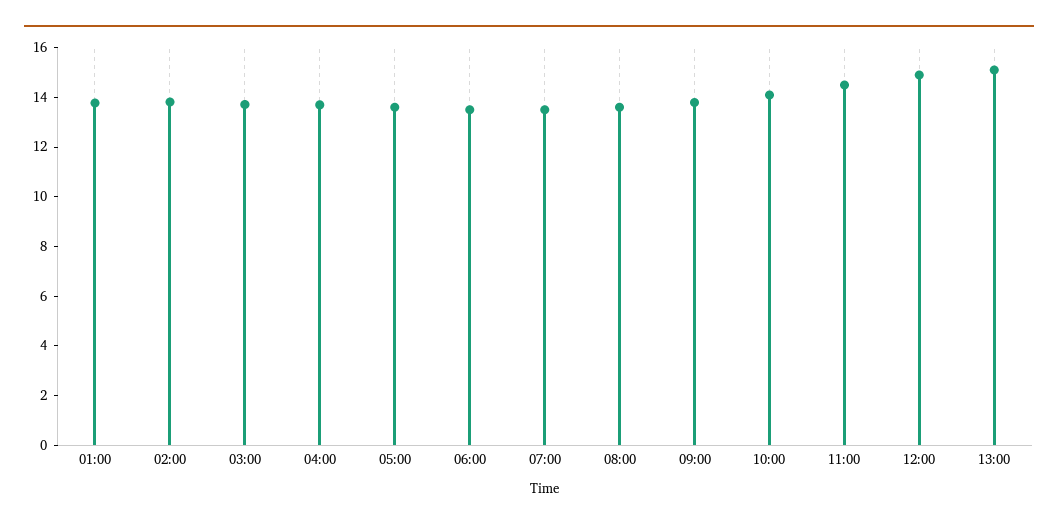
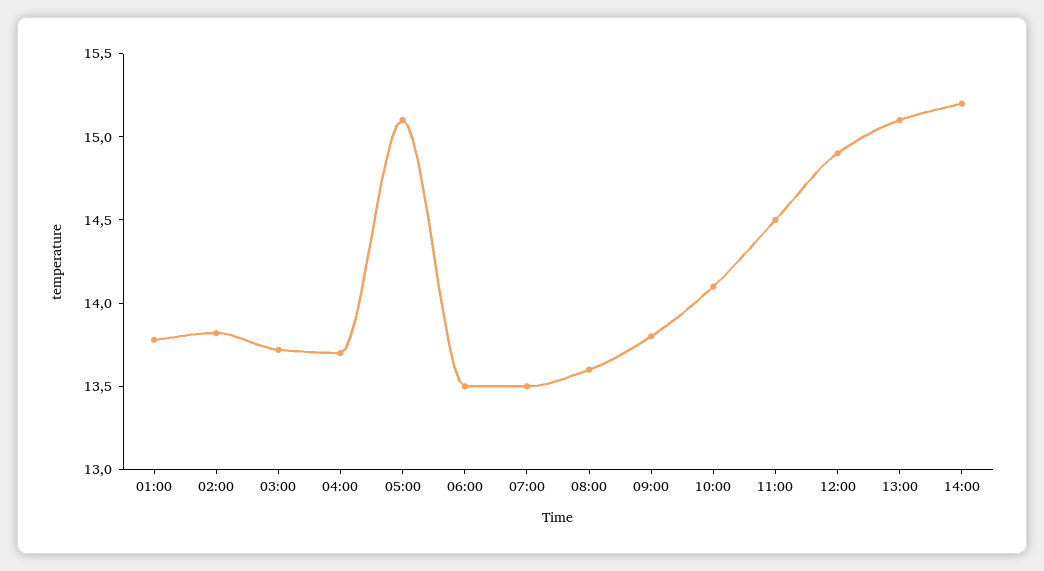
05:00: 13.5 -> 15.1
14:00: none -> 15.2

